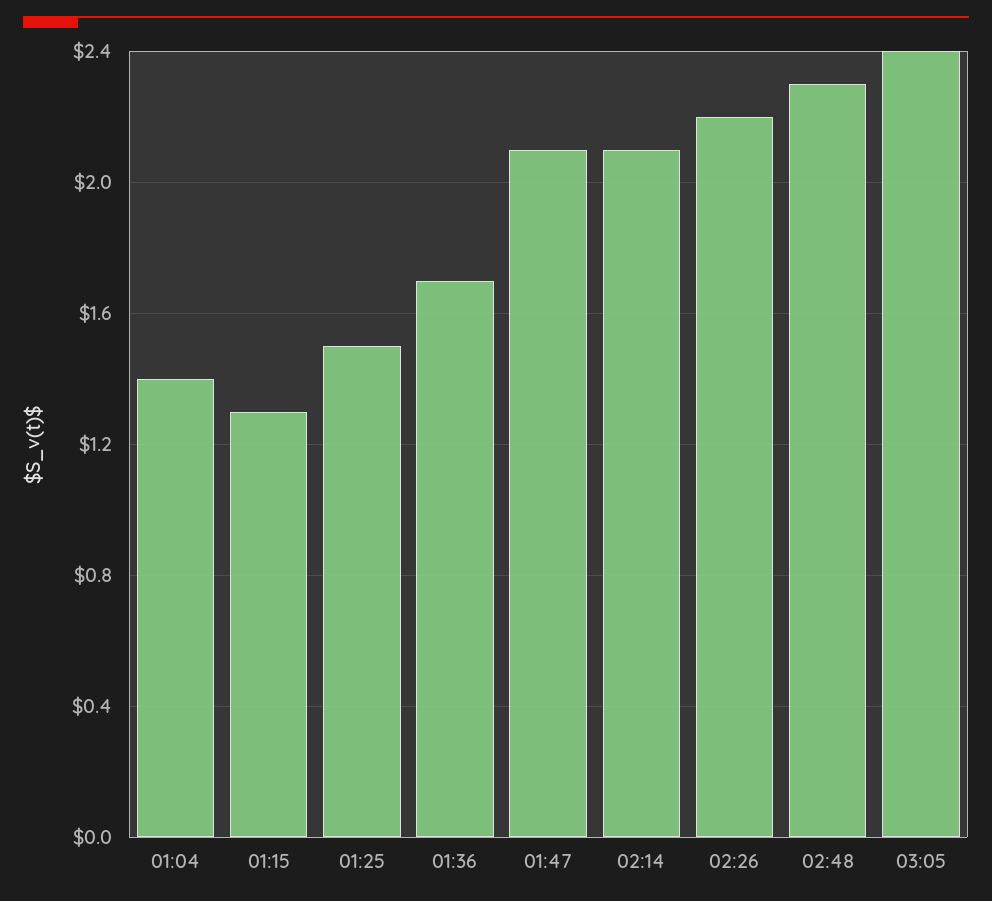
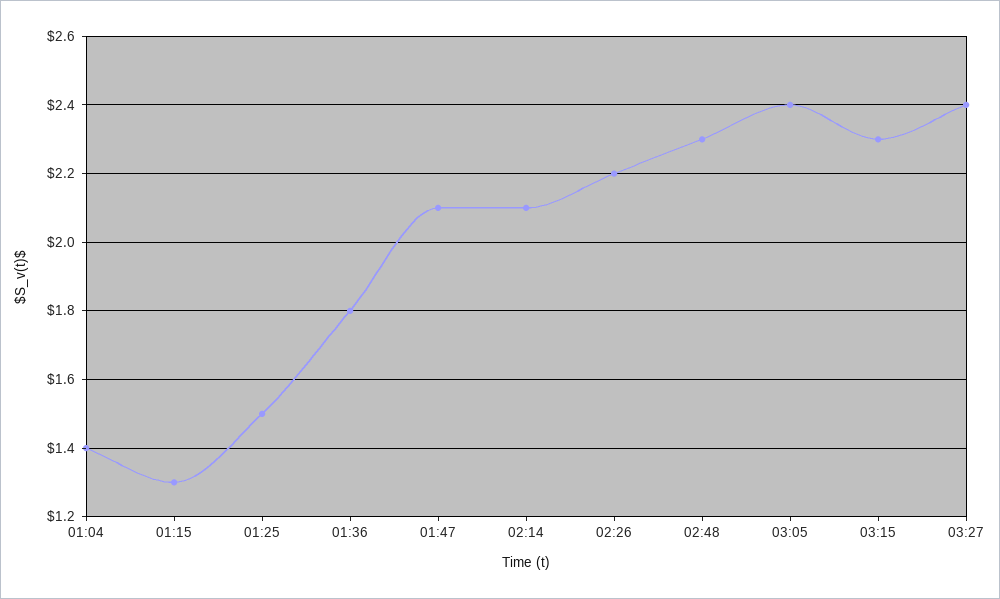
01:36: 1.7 -> 1.8
03:15: none -> 2.3
03:27: none -> 2.4

